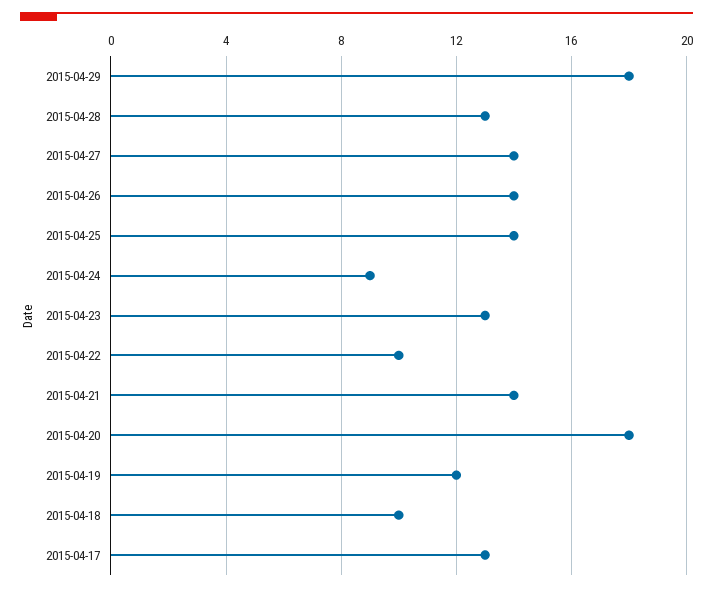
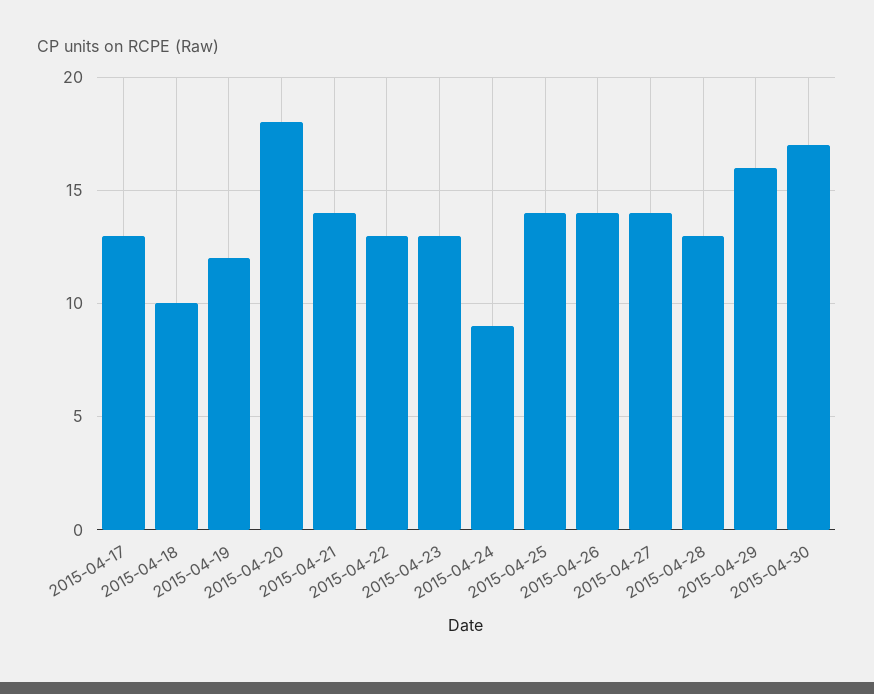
2015-04-29: 18 -> 16
2015-04-22: 10 -> 13
2015-04-30: none -> 17

